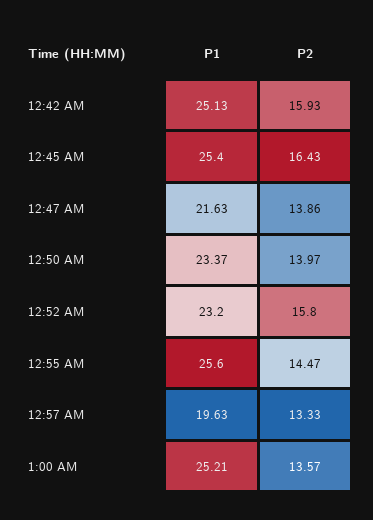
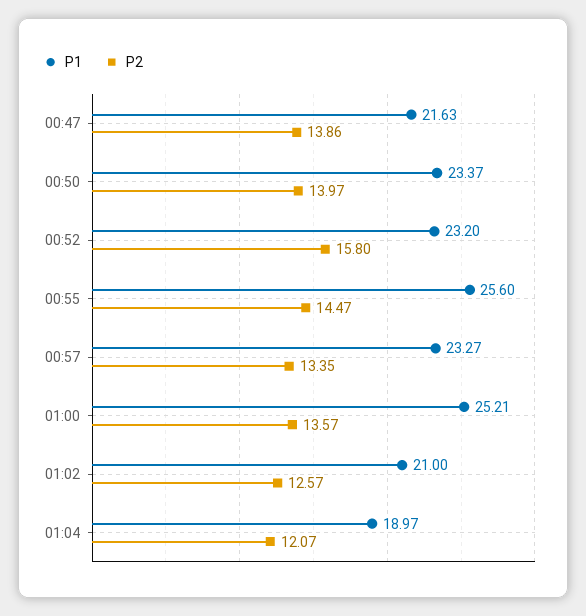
P1, 12:42 AM: 25.13 -> none
P2, 12:42 AM: 15.93 -> none
P1, 12:45 AM: 25.4 -> none
P2, 12:45 AM: 16.43 -> none
P1, 12:57 AM: 19.63 -> 23.27
P2, 12:57 AM: 13.33 -> 13.35
P1, 01:02: none -> 21
P2, 01:02: none -> 12.57
P1, 01:04: none -> 18.97
P2, 01:04: none -> 12.07

